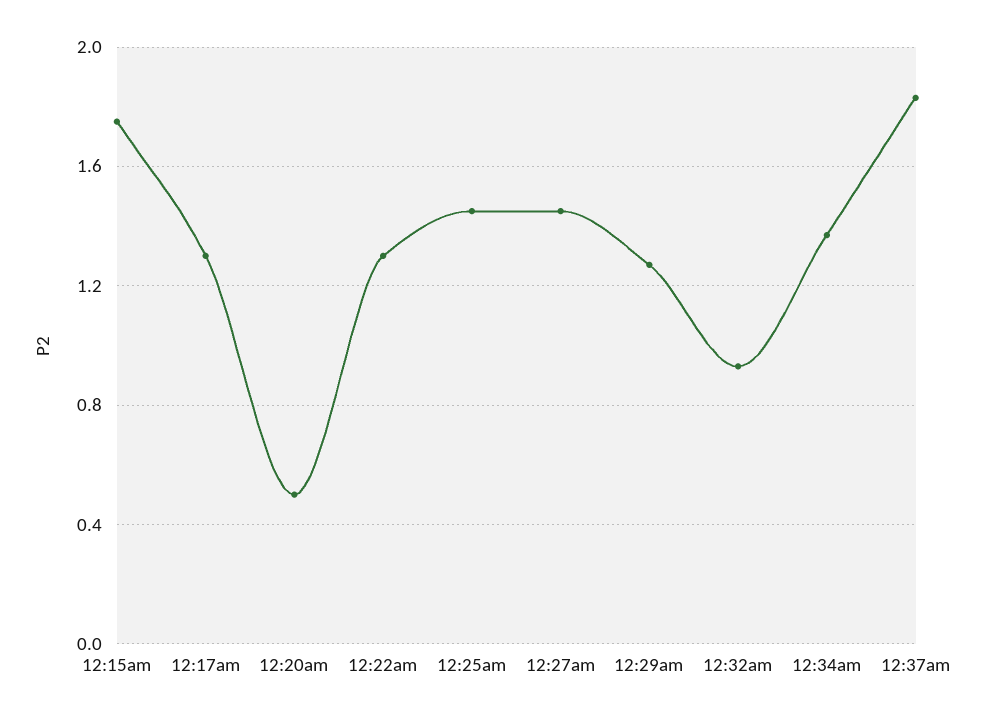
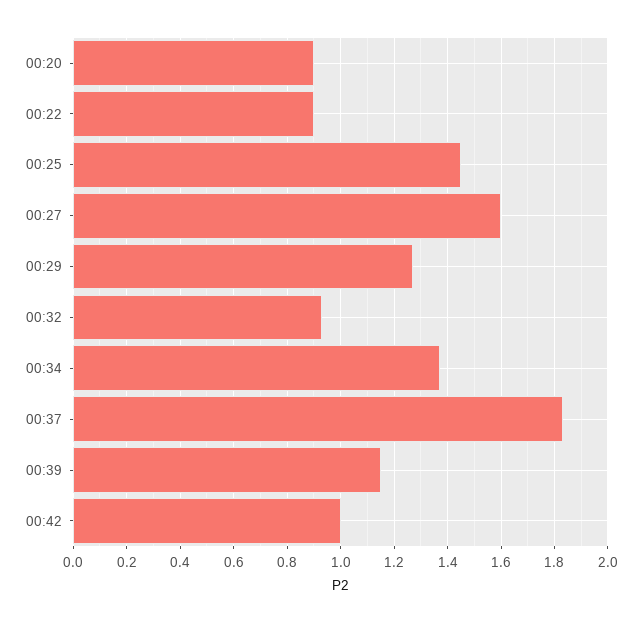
12:15am: 1.75 -> none
12:17am: 1.3 -> none
12:20am: 0.5 -> 0.9
12:22am: 1.3 -> 0.9
12:27am: 1.45 -> 1.6
00:39: none -> 1.15
00:42: none -> 1

